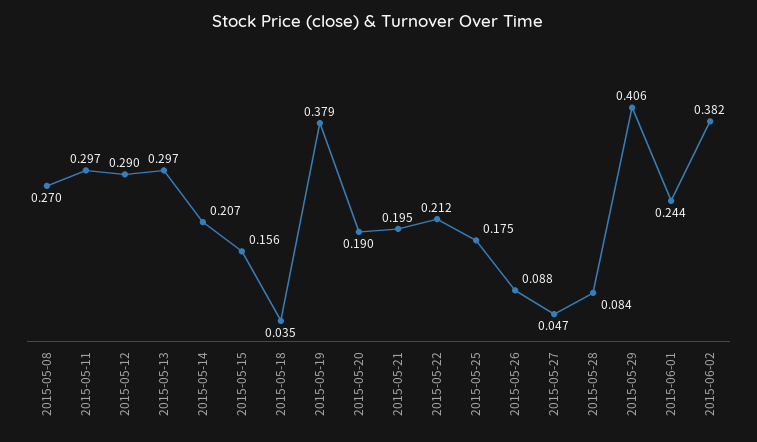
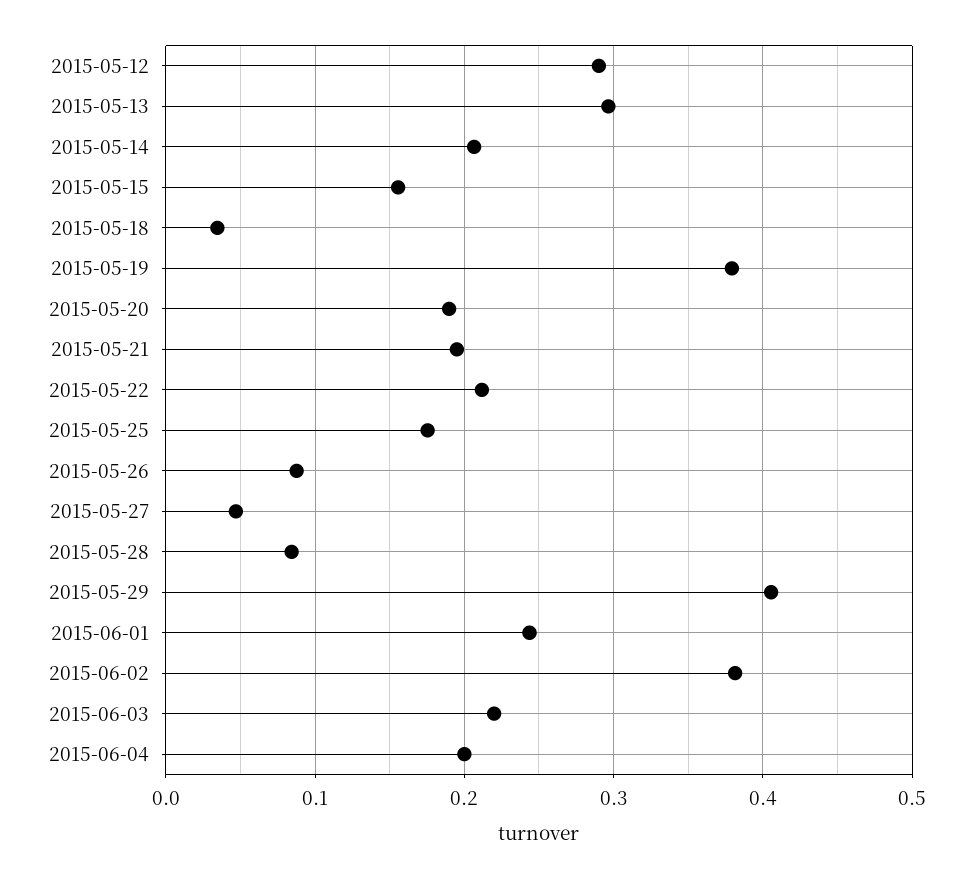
2015-05-08: 0.27 -> none
2015-05-11: 0.297 -> none
2015-06-03: none -> 0.22
2015-06-04: none -> 0.2

